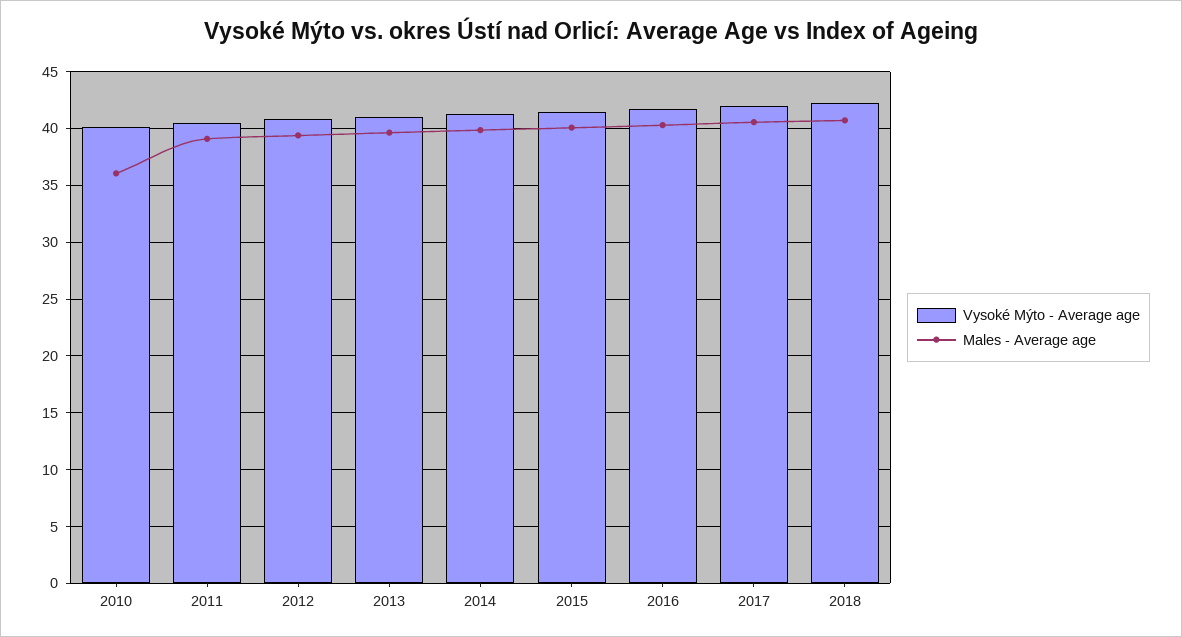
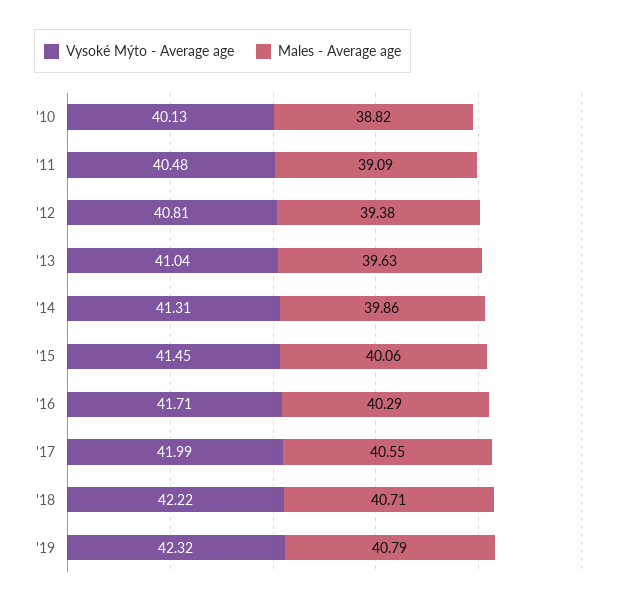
Males - Average age, 2010: 36 -> 38.82
Vysoké Mýto - Average age, '19: none -> 42.32
Males - Average age, '19: none -> 40.79

